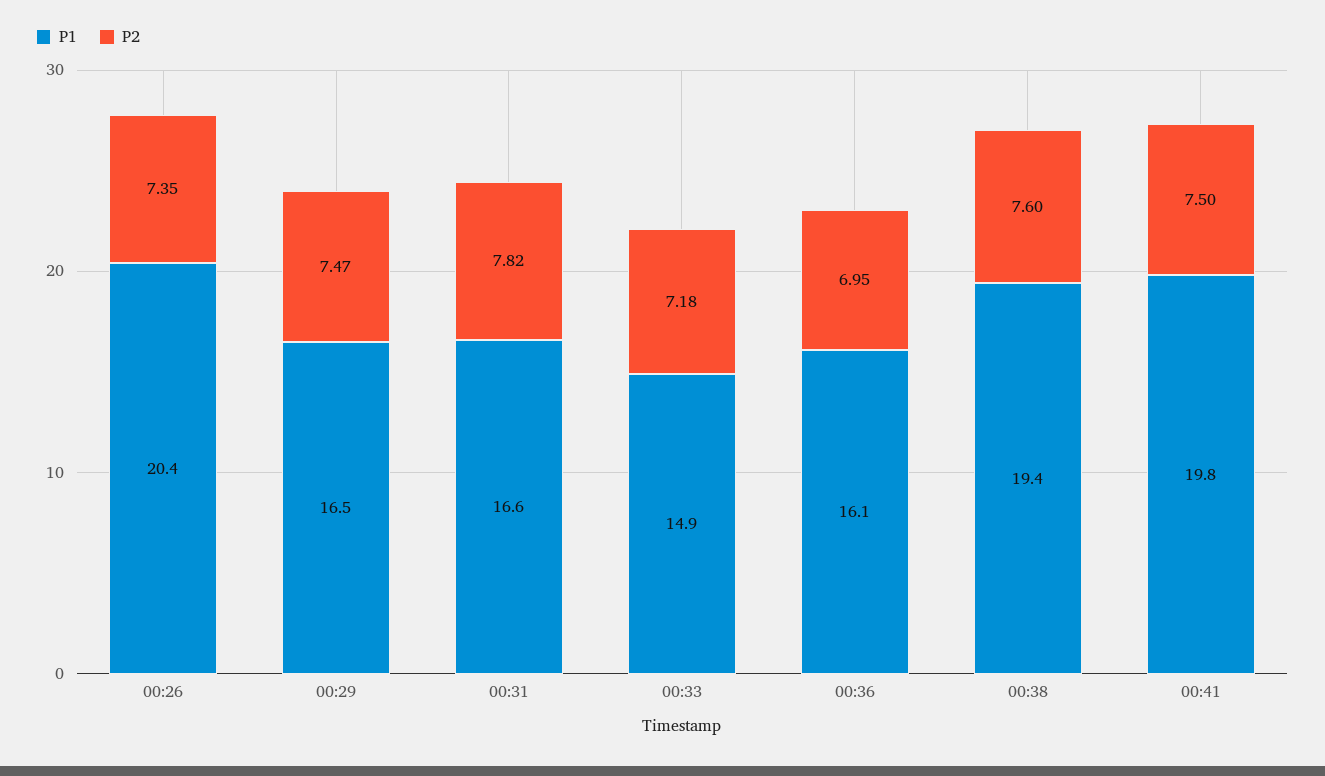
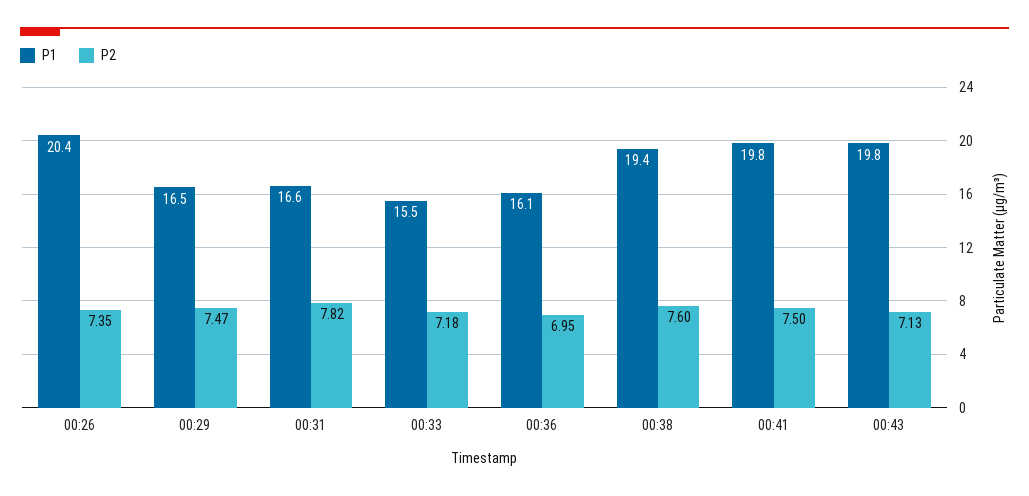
P1, 00:33: 14.9 -> 15.5
P1, 00:43: none -> 19.8
P2, 00:43: none -> 7.13

